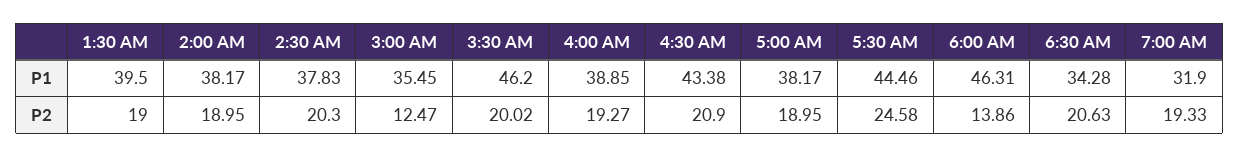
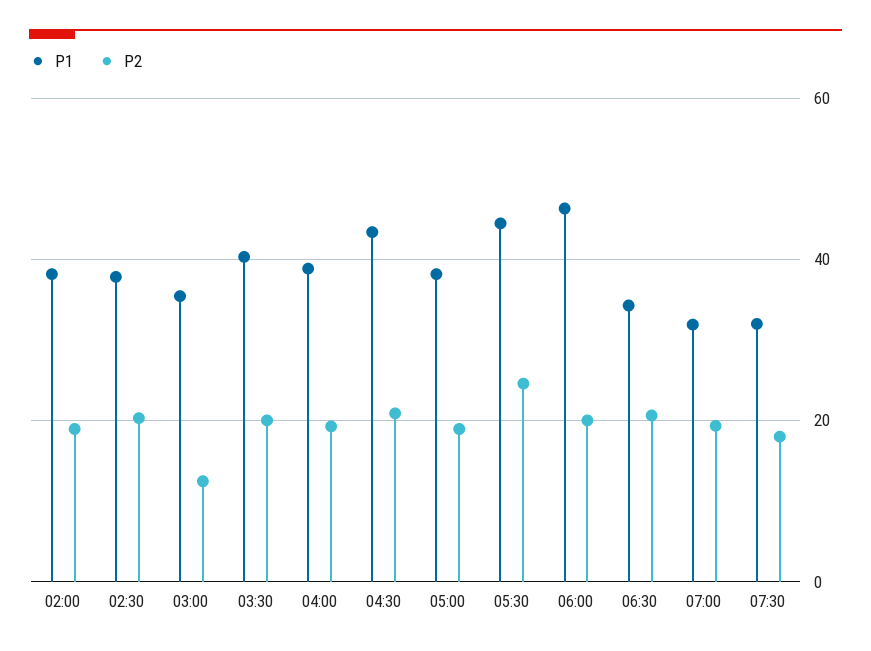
P1, 1:30 AM: 39.5 -> none
P1, 3:30 AM: 46.2 -> 40
P2, 1:30 AM: 19 -> none
P2, 6:00 AM: 13.86 -> 20
P1, 07:30: none -> 32
P2, 07:30: none -> 18

